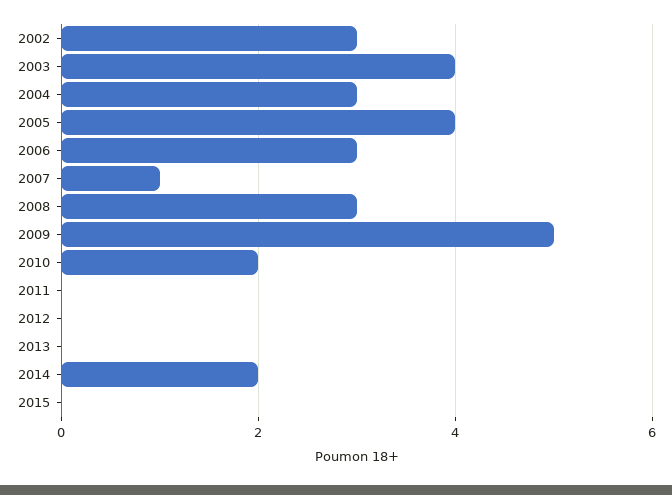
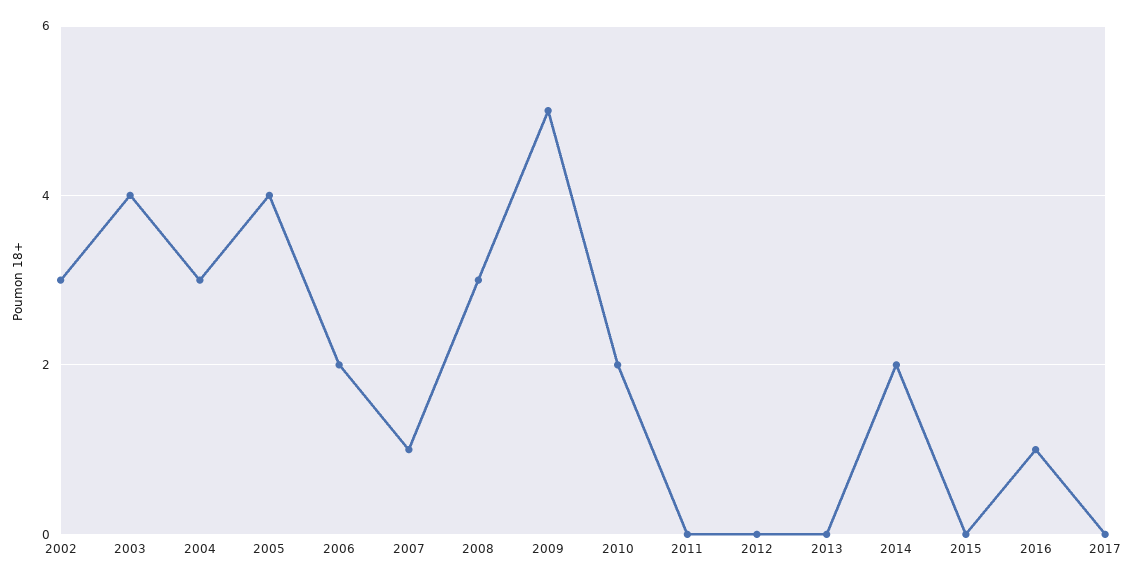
2006: 3 -> 2
2016: none -> 1
2017: none -> 0

